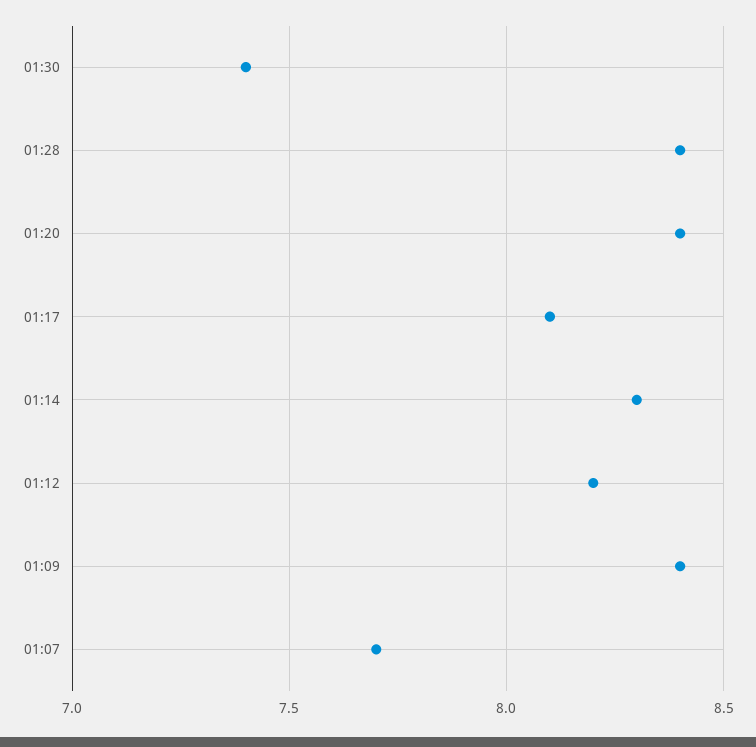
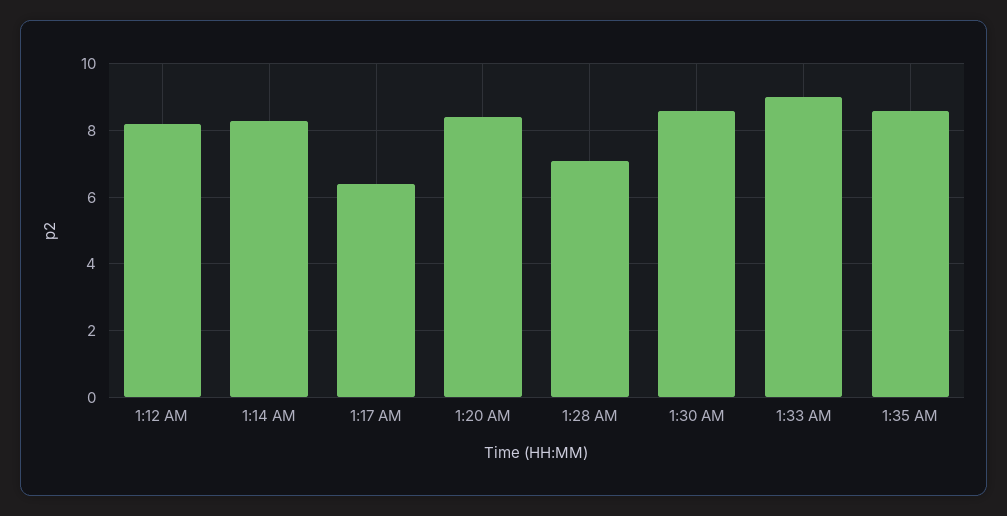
01:30: 7.4 -> 8.5
01:28: 8.4 -> 7
01:17: 8.1 -> 6.5
01:09: 8.4 -> none
01:07: 7.7 -> none
1:33 AM: none -> 9
1:35 AM: none -> 8.5

